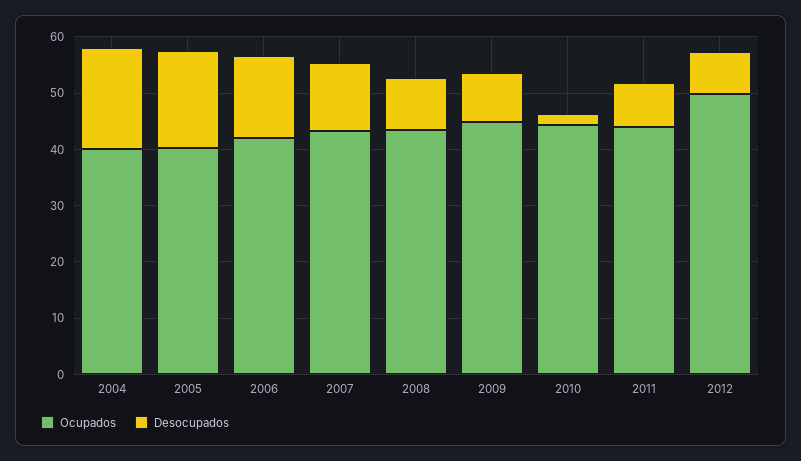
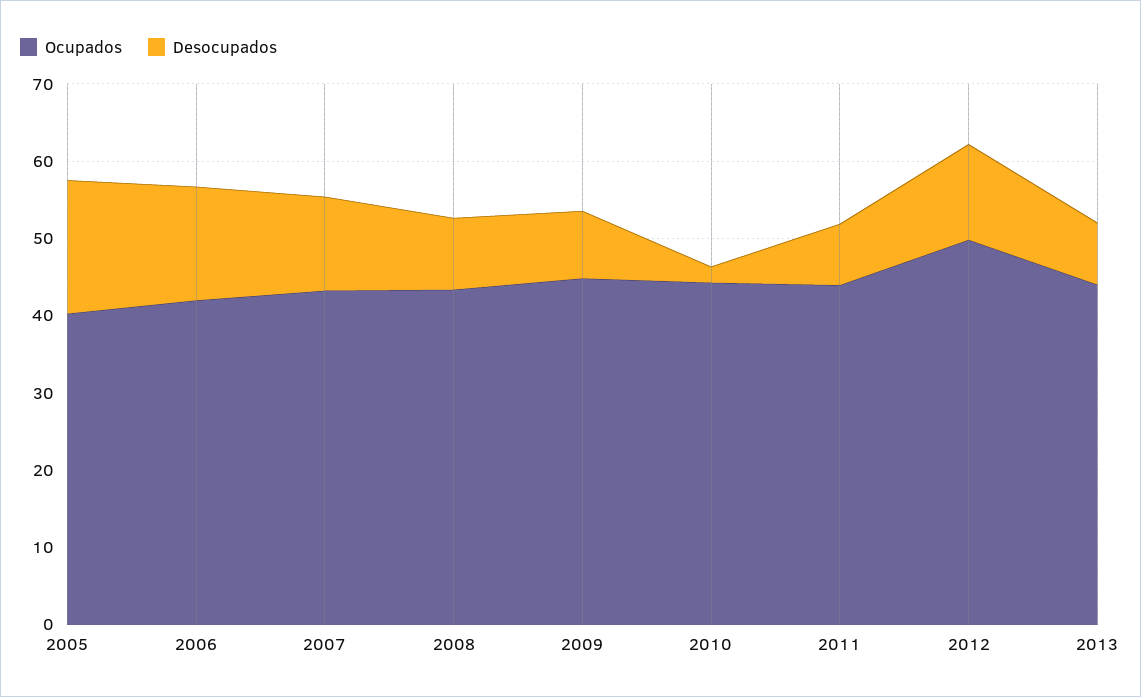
Ocupados, 2004: 40 -> none
Desocupados, 2004: 18 -> none
Desocupados, 2012: 8 -> 12
Ocupados, 2013: none -> 44
Desocupados, 2013: none -> 8

